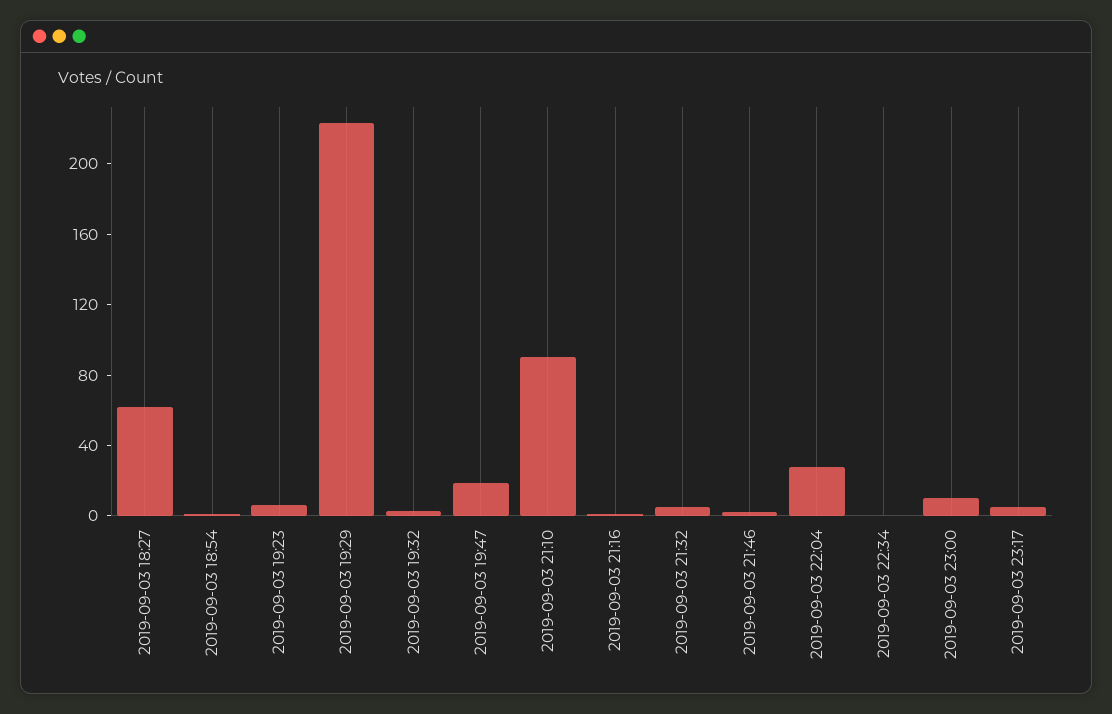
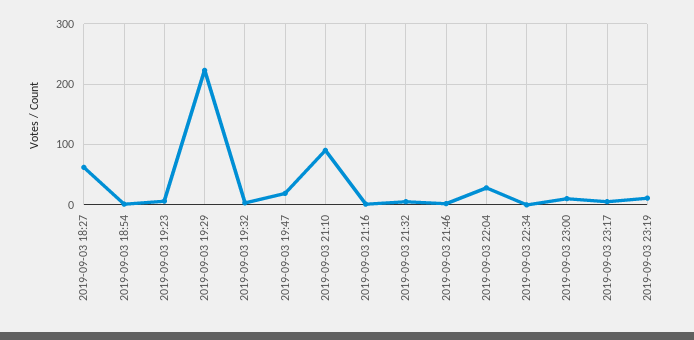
2019-09-03 23:19: none -> 10

